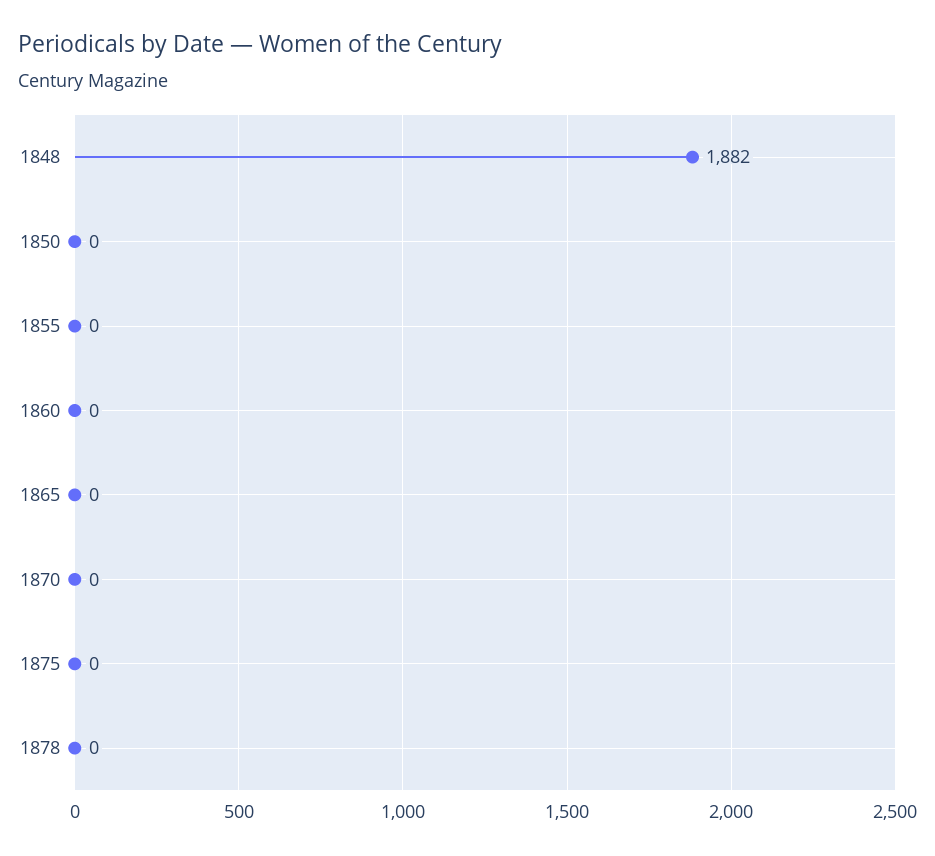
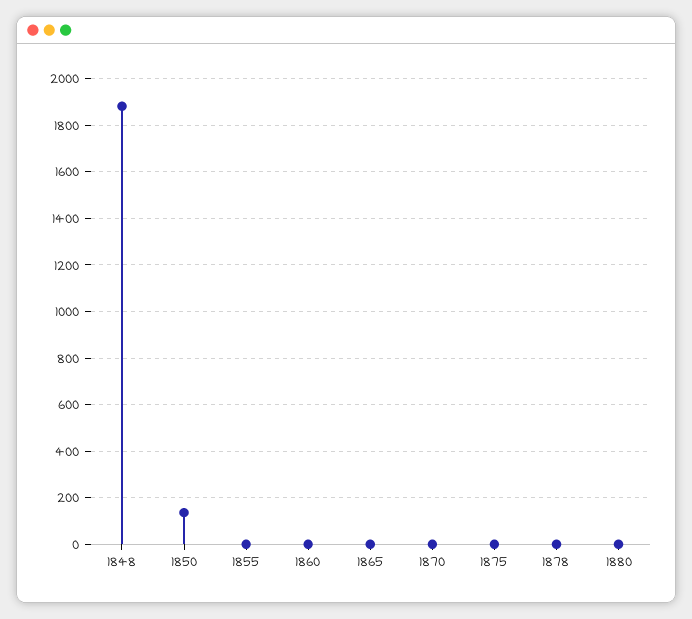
1850: 0 -> 150
1880: none -> 0

